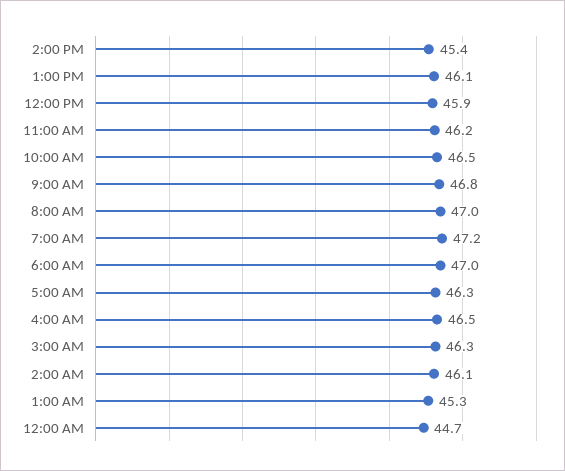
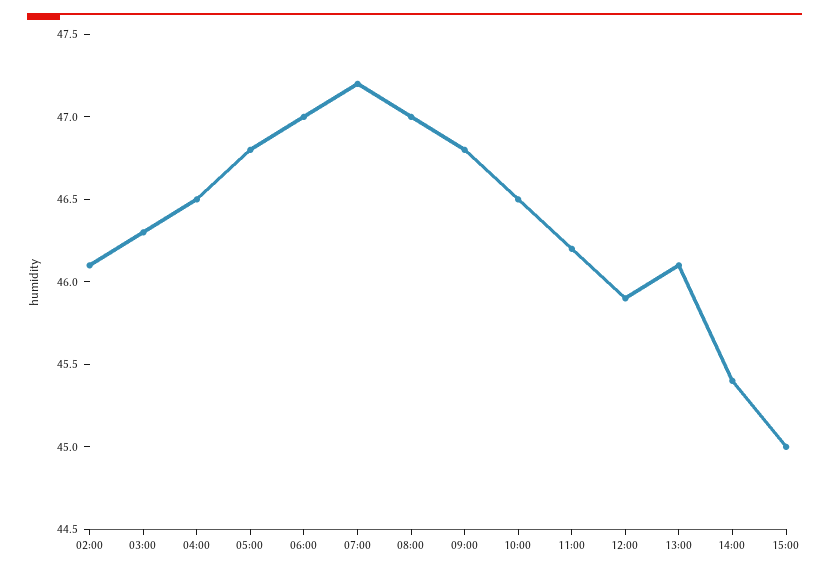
5:00 AM: 46.3 -> 46.8
1:00 AM: 45.3 -> none
12:00 AM: 44.7 -> none
15:00: none -> 45

